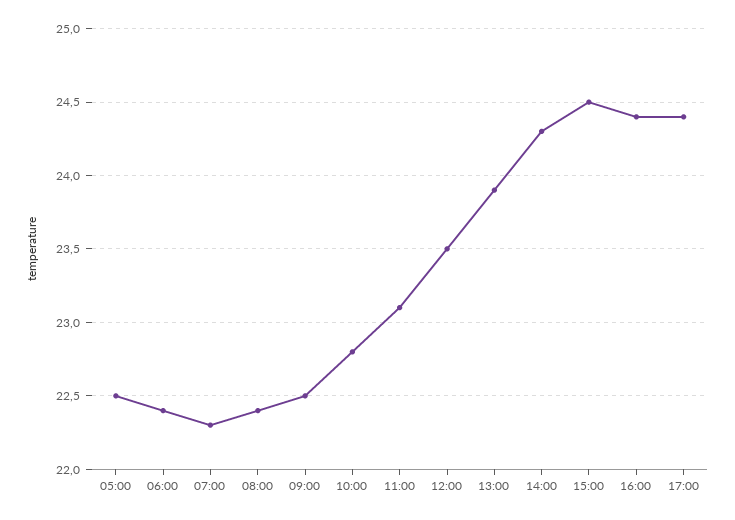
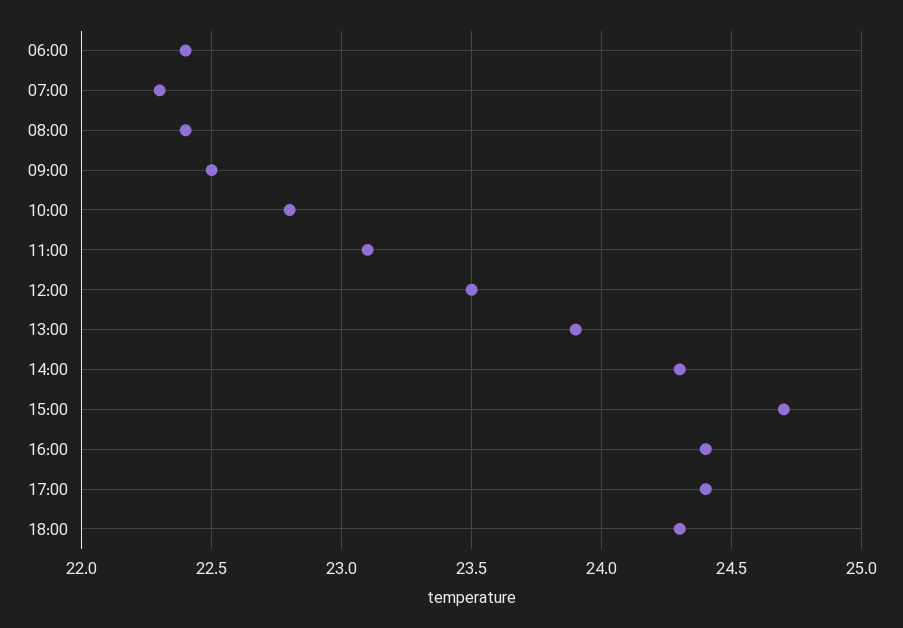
05:00: 22.5 -> none
15:00: 24.5 -> 24.7
18:00: none -> 24.3

